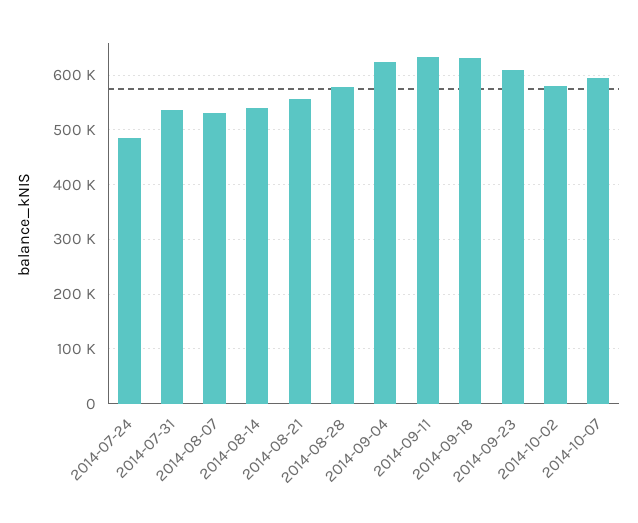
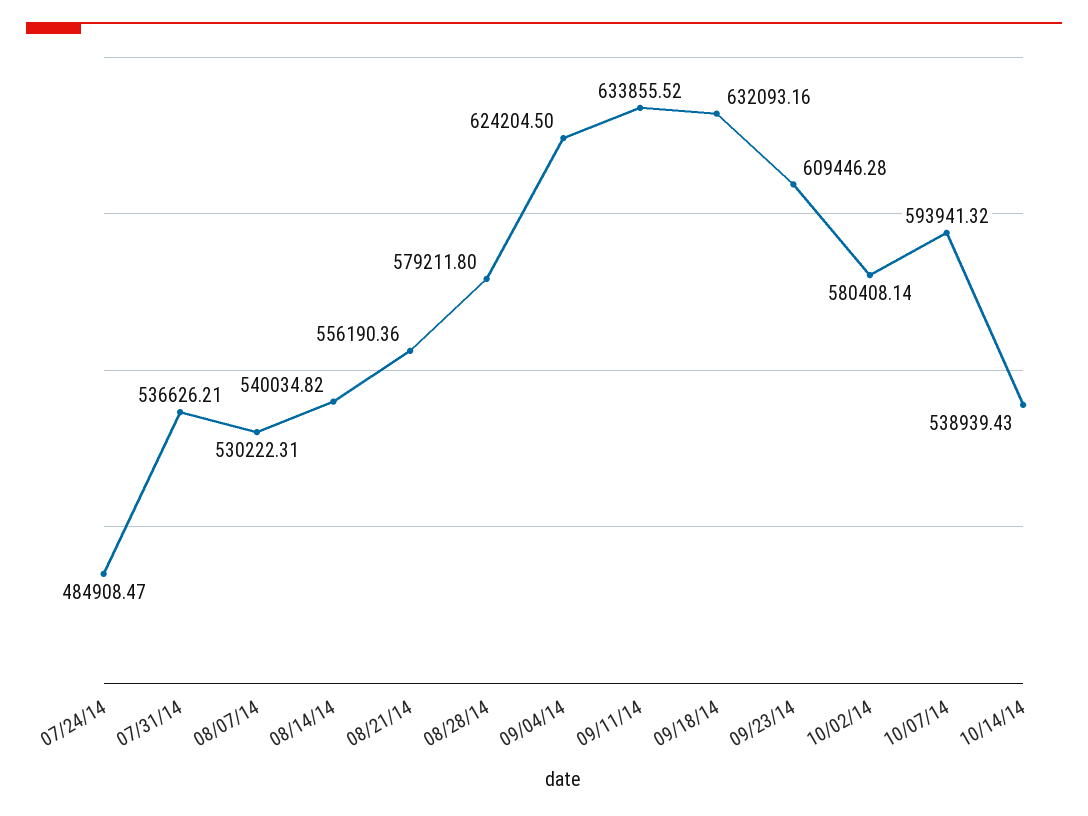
10/14/14: none -> 538939.43

